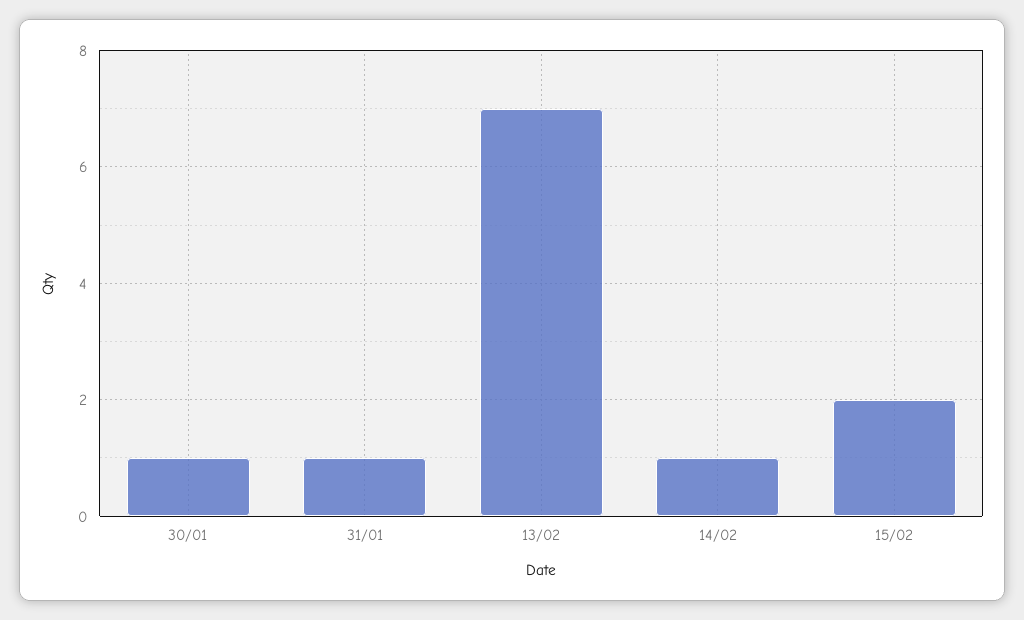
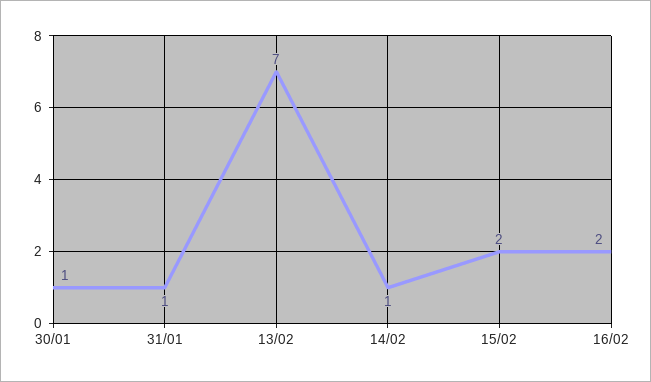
16/02: none -> 2

